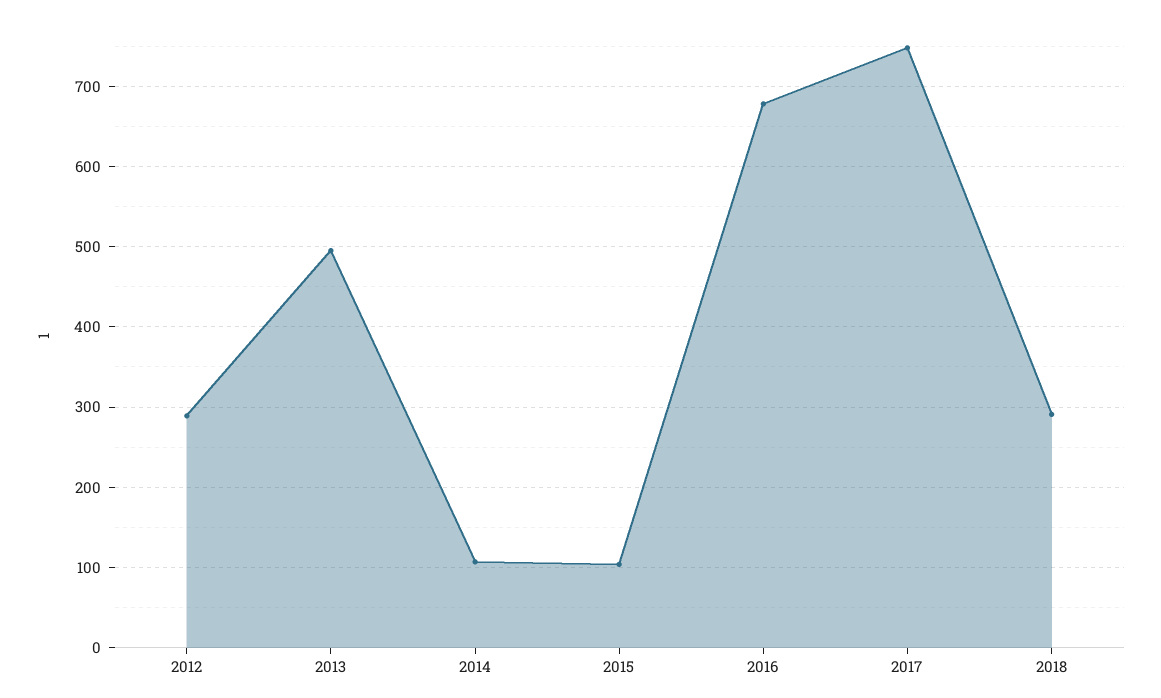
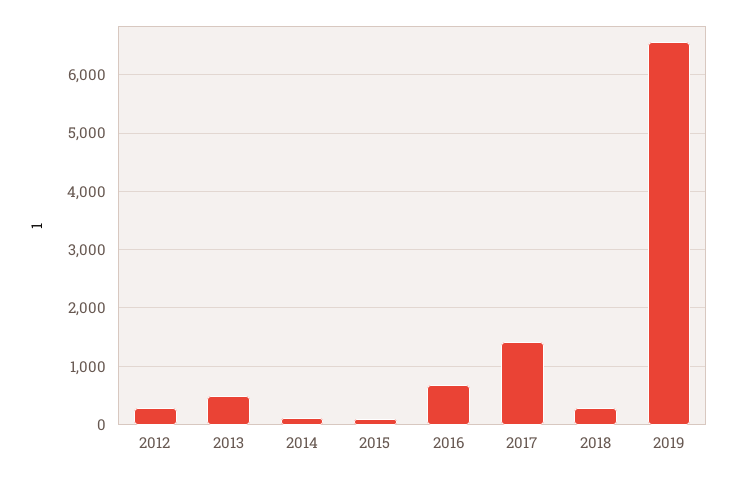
2017: 750 -> 1400
2019: none -> 6600

